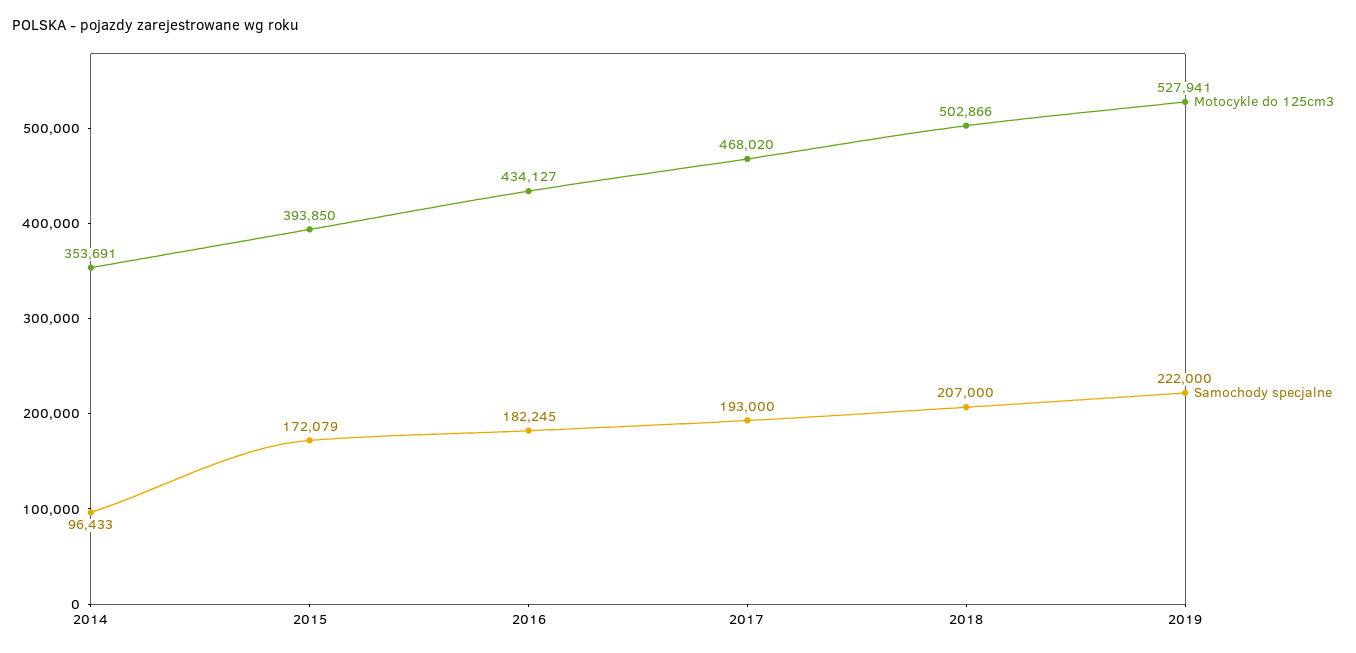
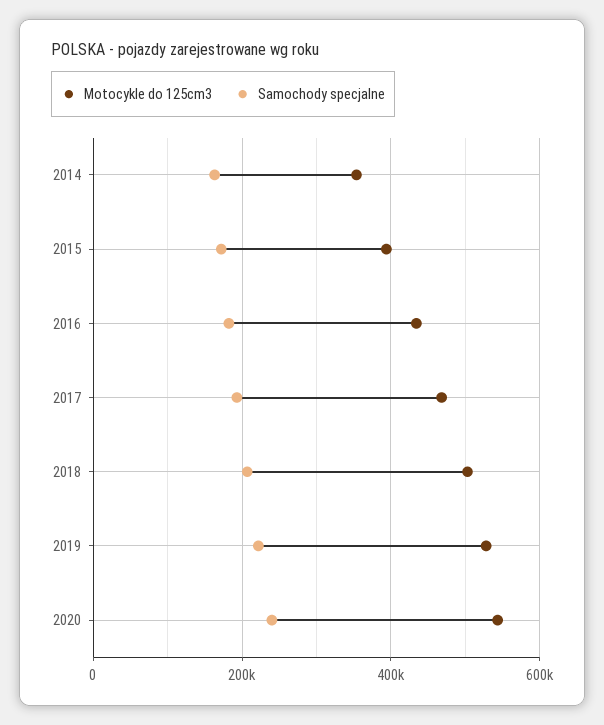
Samochody specjalne, 2014: 96433 -> 160000
Motocykle do 125cm3, 2020: none -> 540000
Samochody specjalne, 2020: none -> 240000

